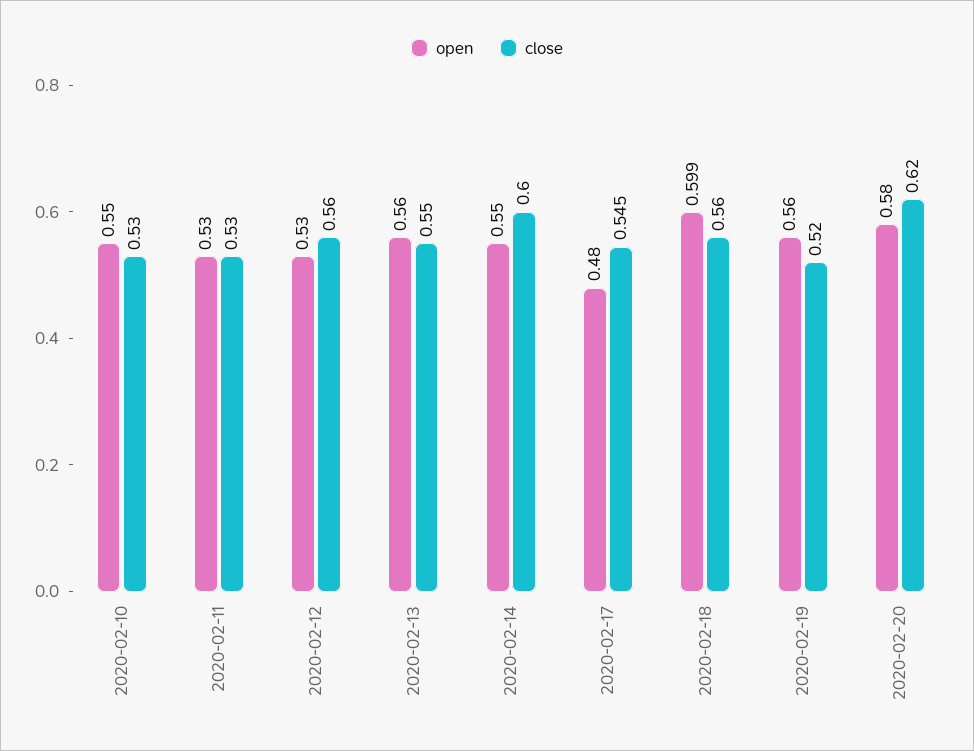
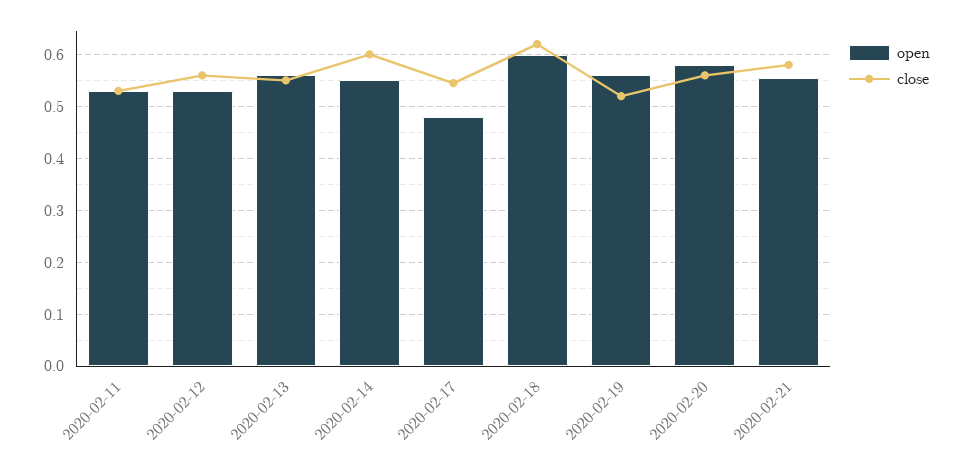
open, 2020-02-10: 0.55 -> none
close, 2020-02-10: 0.53 -> none
close, 2020-02-18: 0.56 -> 0.62
close, 2020-02-20: 0.62 -> 0.56
open, 2020-02-21: none -> 0.56
close, 2020-02-21: none -> 0.58

